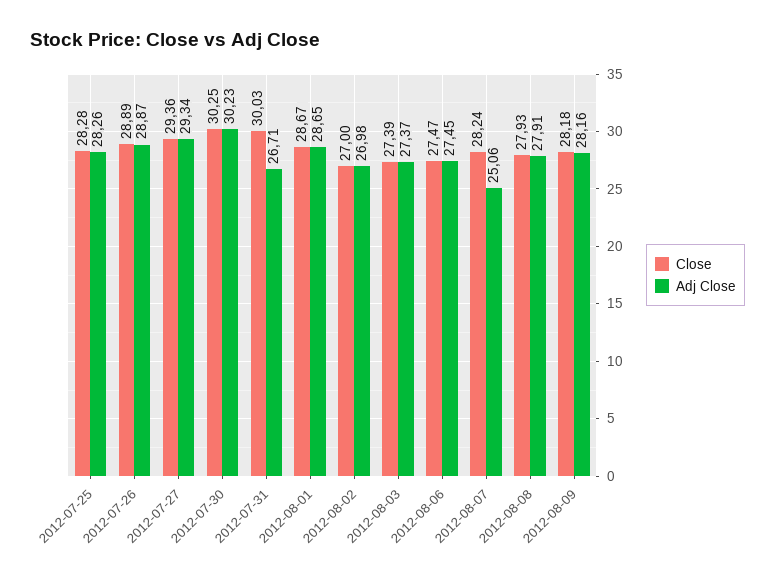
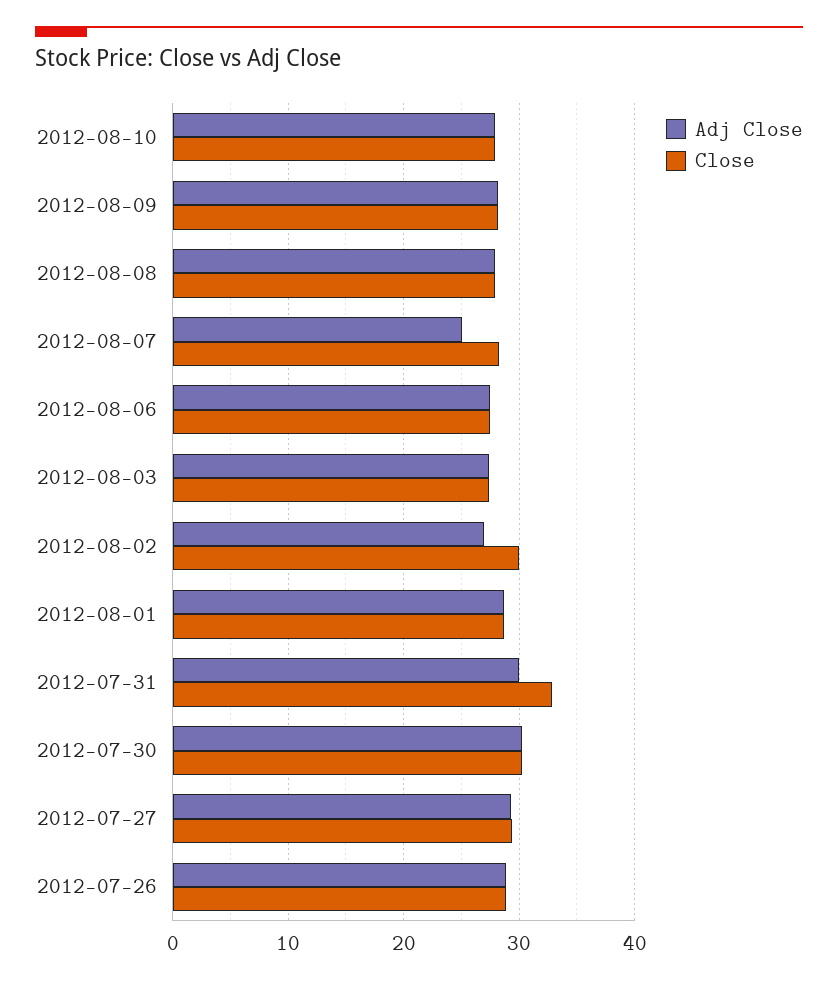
Close, 2012-07-25: 28.28 -> none
Adj Close, 2012-07-25: 28.26 -> none
Close, 2012-07-31: 30.03 -> 33
Adj Close, 2012-07-31: 26.71 -> 30
Close, 2012-08-02: 27 -> 30
Adj Close, 2012-08-10: none -> 28
Close, 2012-08-10: none -> 28

